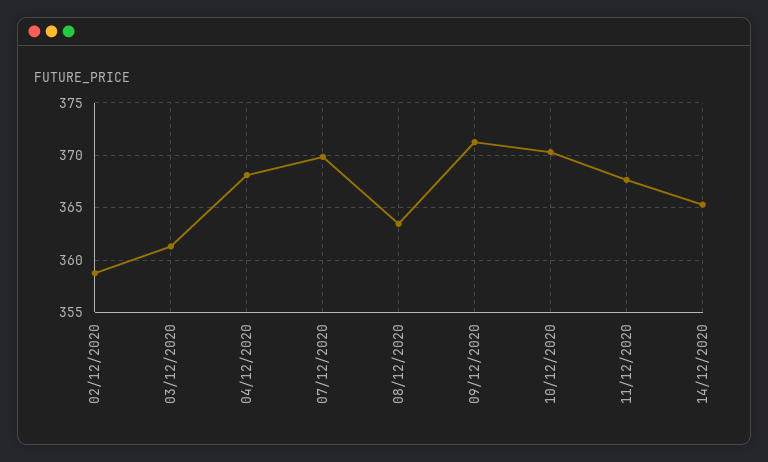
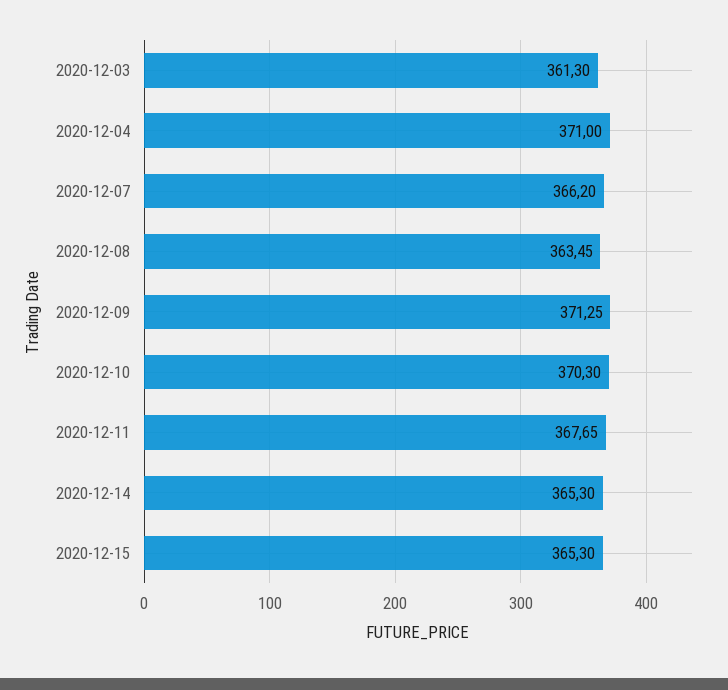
02/12/2020: 359 -> none
04/12/2020: 368 -> 371
07/12/2020: 370 -> 366.2
2020-12-15: none -> 365.3

